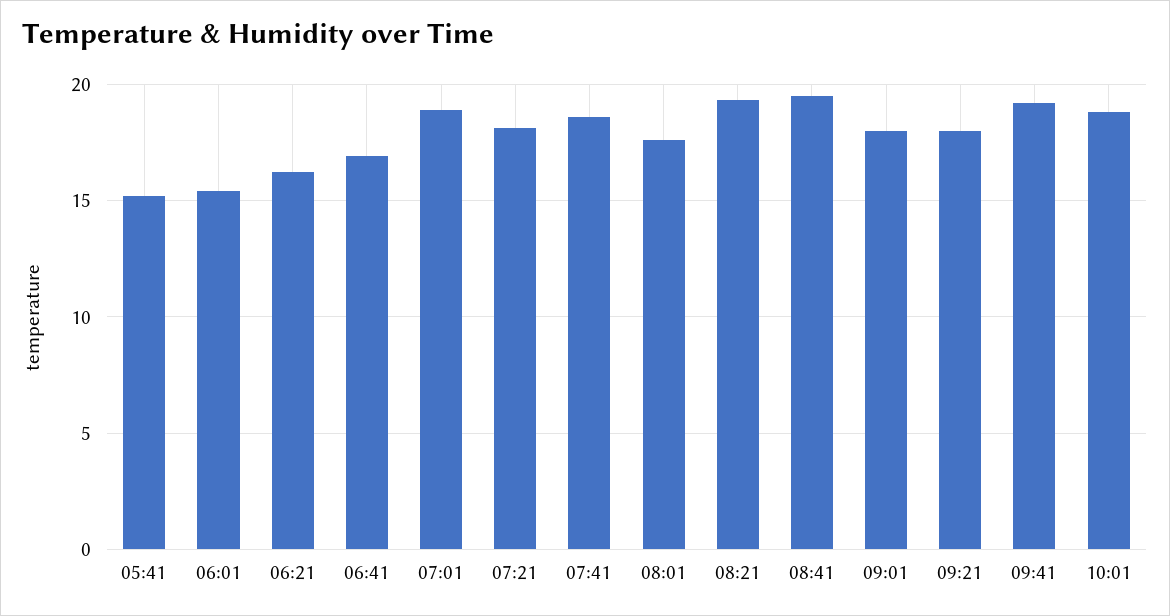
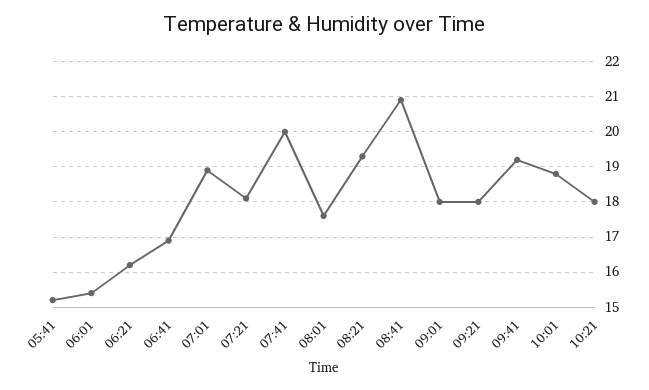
07:41: 18.5 -> 20
08:41: 19.5 -> 21
10:21: none -> 18

